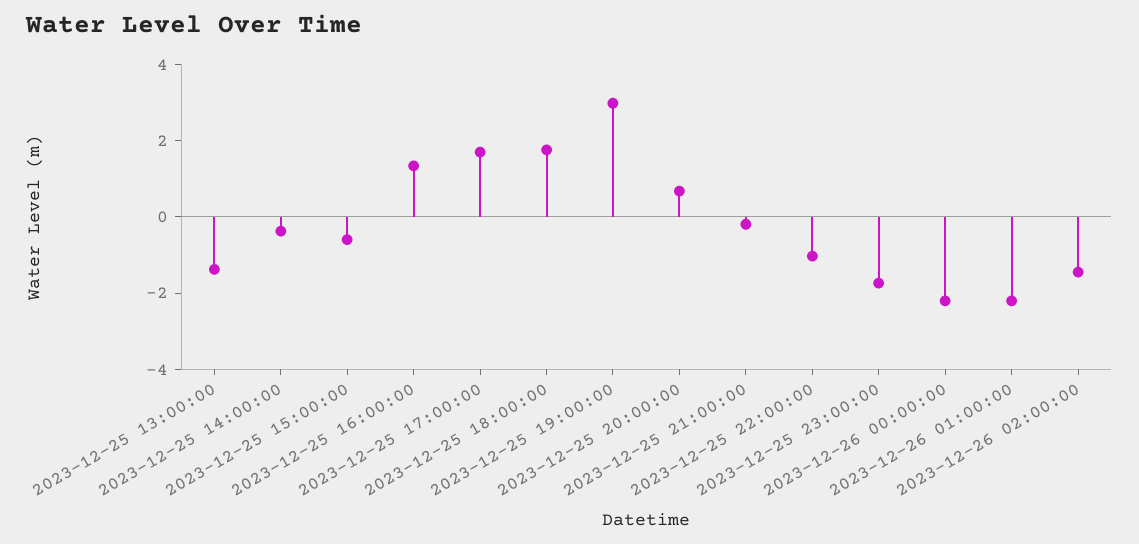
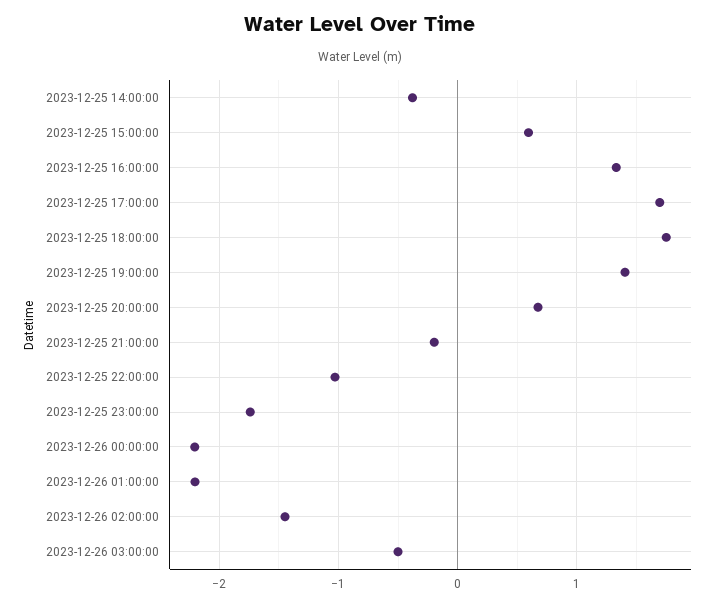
2023-12-25 13:00:00: -1.5 -> none
2023-12-25 15:00:00: -0.5 -> 0.6
2023-12-25 19:00:00: 3 -> 1.4
2023-12-26 03:00:00: none -> -0.5

